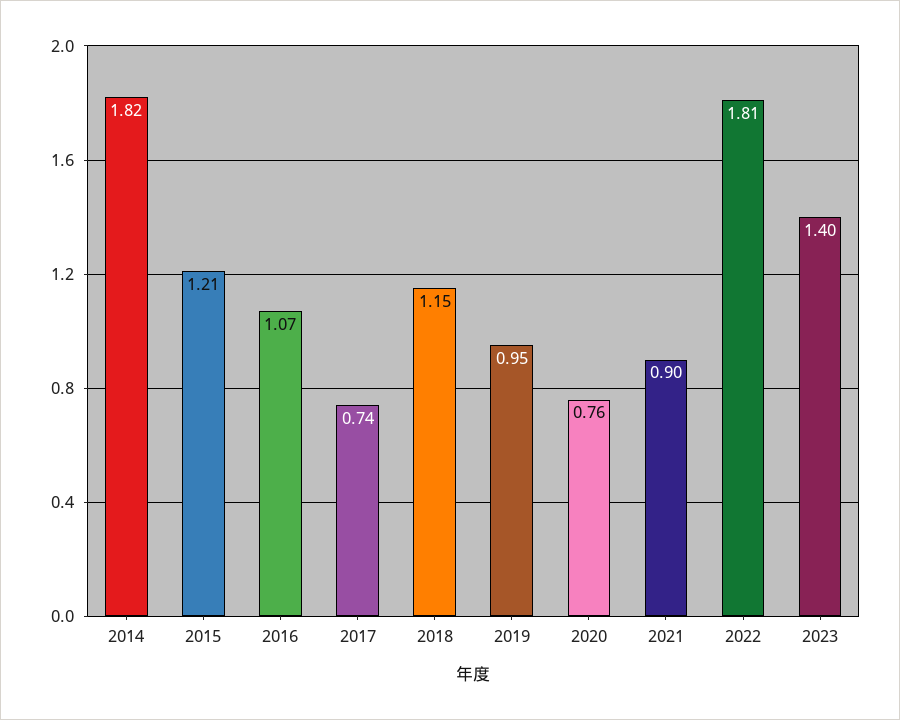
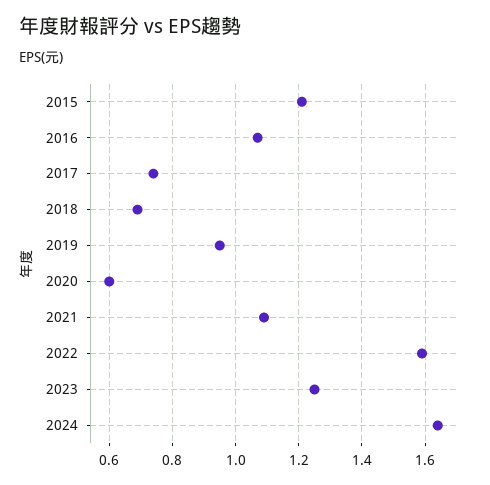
2014: 1.82 -> none
2018: 1.15 -> 0.7
2020: 0.76 -> 0.6
2021: 0.9 -> 1.1
2022: 1.81 -> 1.6
2023: 1.4 -> 1.25
2024: none -> 1.65

